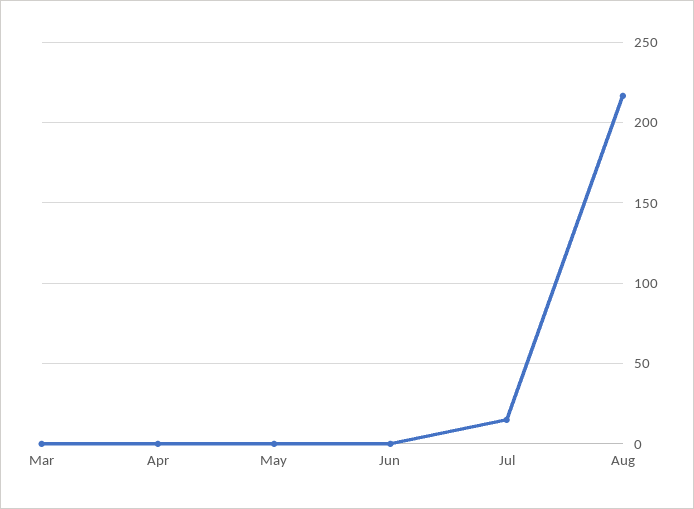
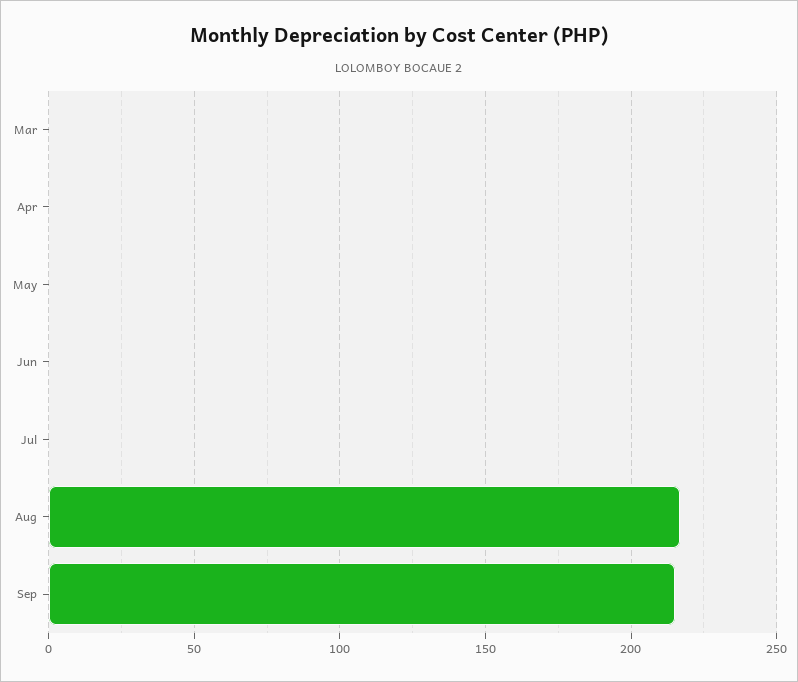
Jul: 15 -> 0
Sep: none -> 215

